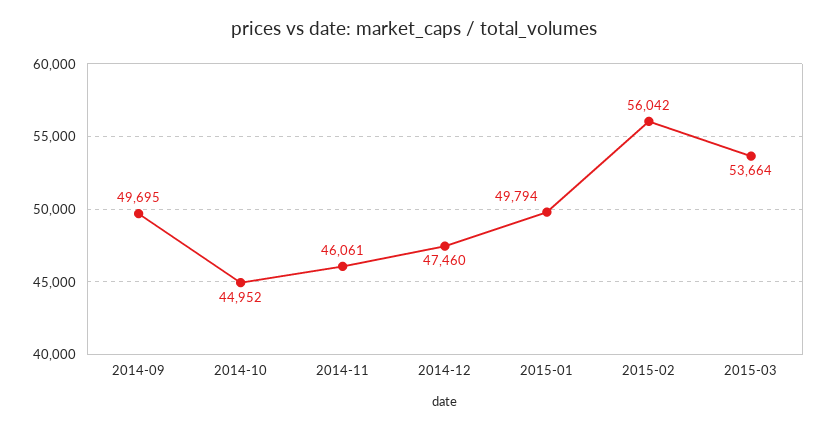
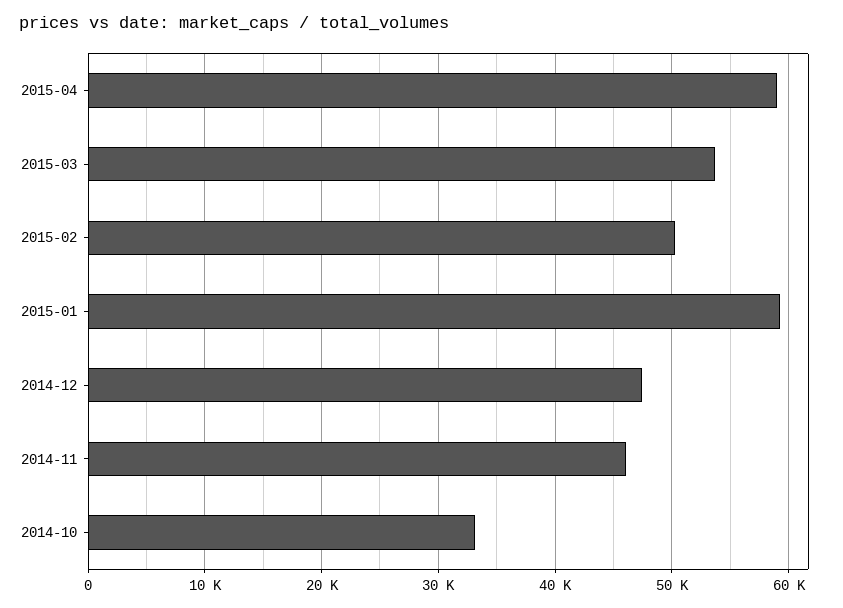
2014-09: 49695 -> none
2014-10: 44952 -> 33000
2015-01: 49794 -> 59000
2015-02: 56042 -> 50000
2015-04: none -> 59000

